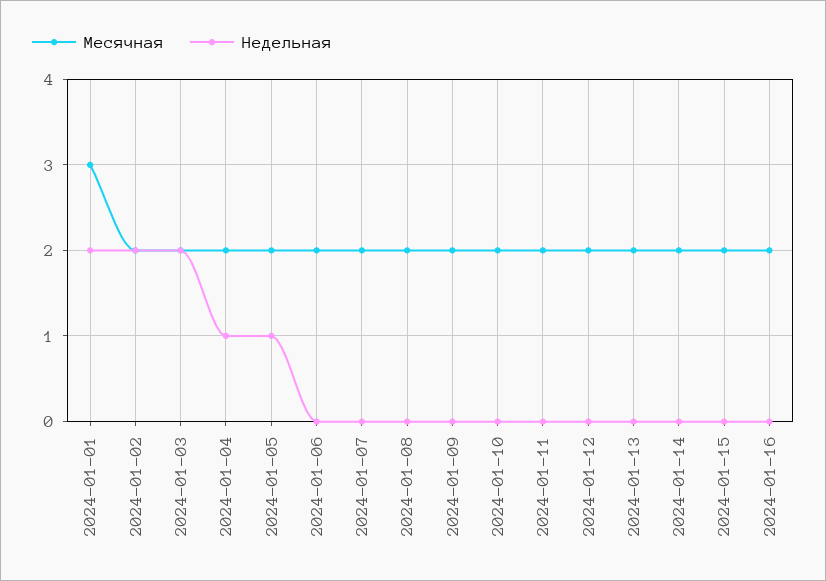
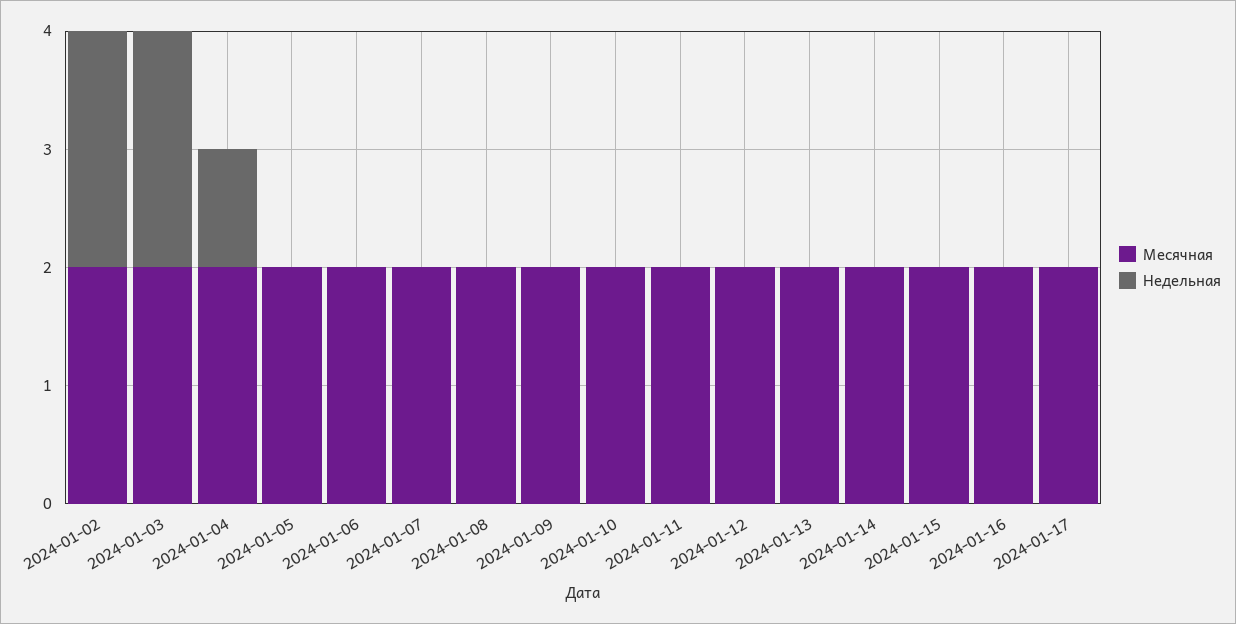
Месячная, 2024-01-01: 3 -> none
Недельная, 2024-01-01: 2 -> none
Недельная, 2024-01-05: 1 -> 0
Месячная, 2024-01-17: none -> 2
Недельная, 2024-01-17: none -> 0

